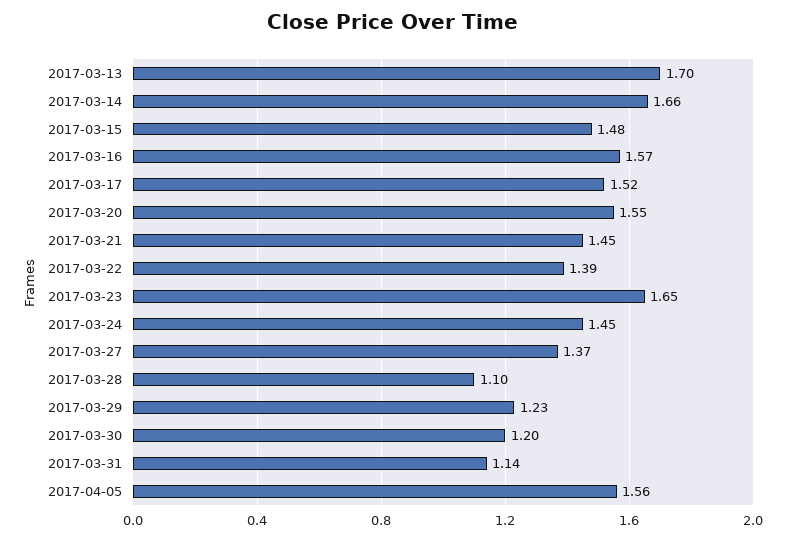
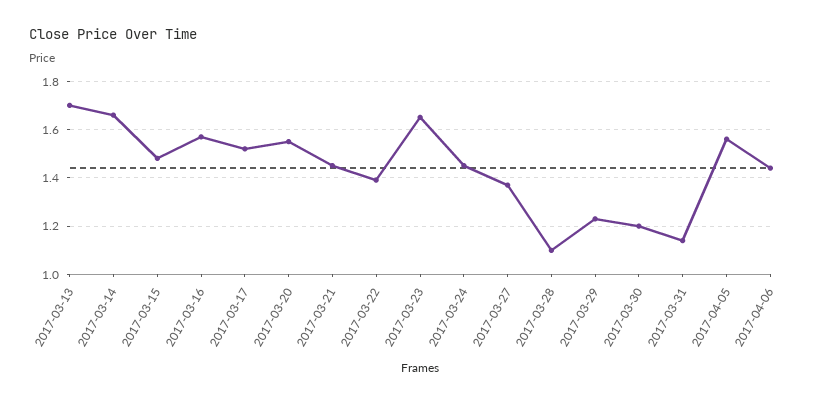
2017-04-06: none -> 1.45

